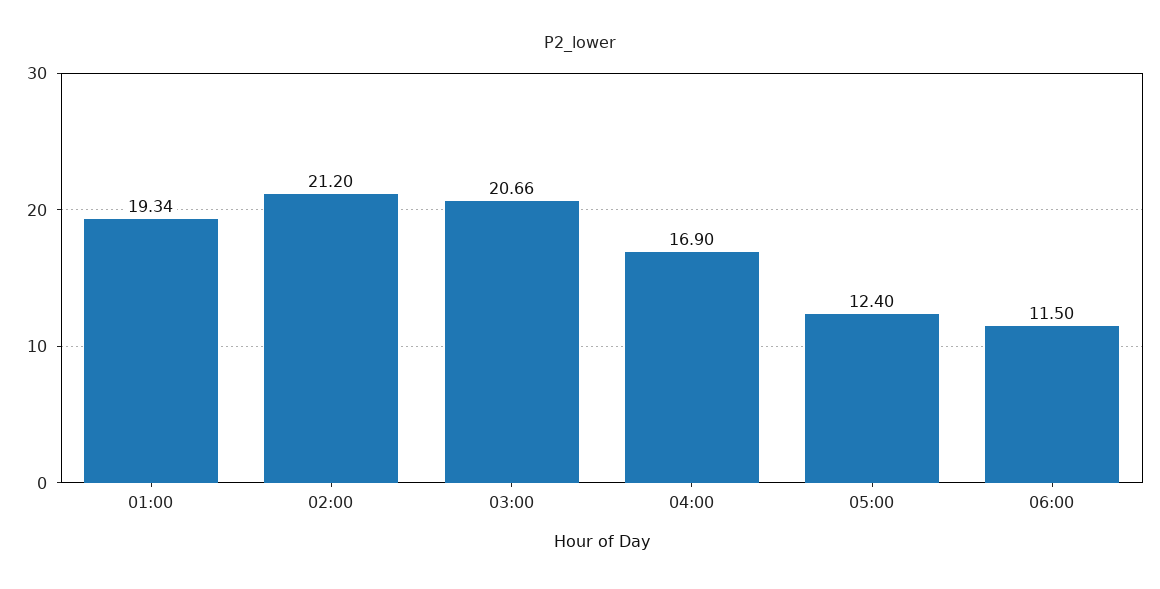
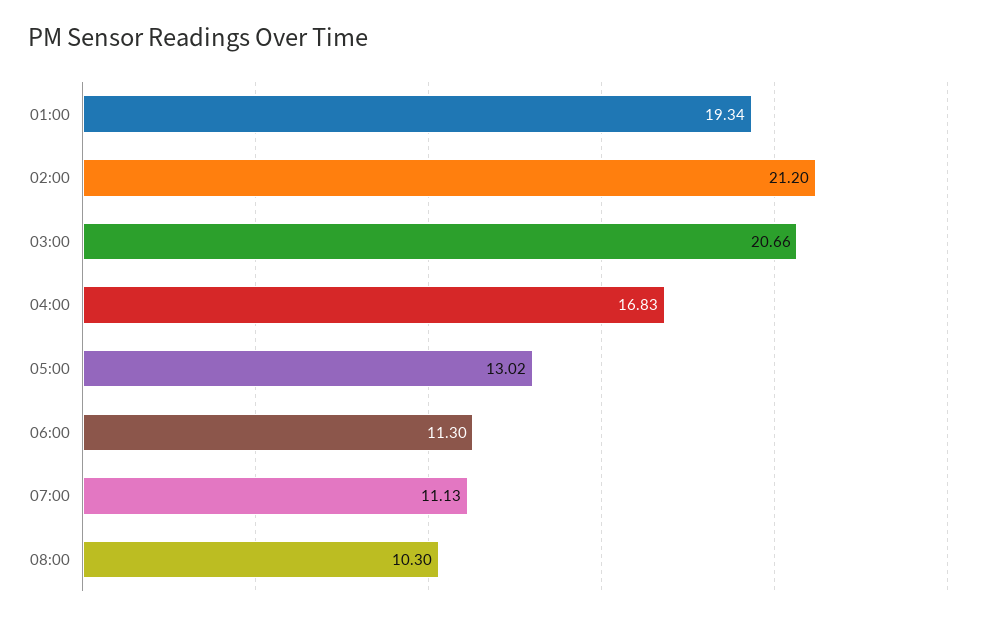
04:00: 16.9 -> 16.83
05:00: 12.4 -> 13.02
06:00: 11.5 -> 11.3
07:00: none -> 11.13
08:00: none -> 10.3

